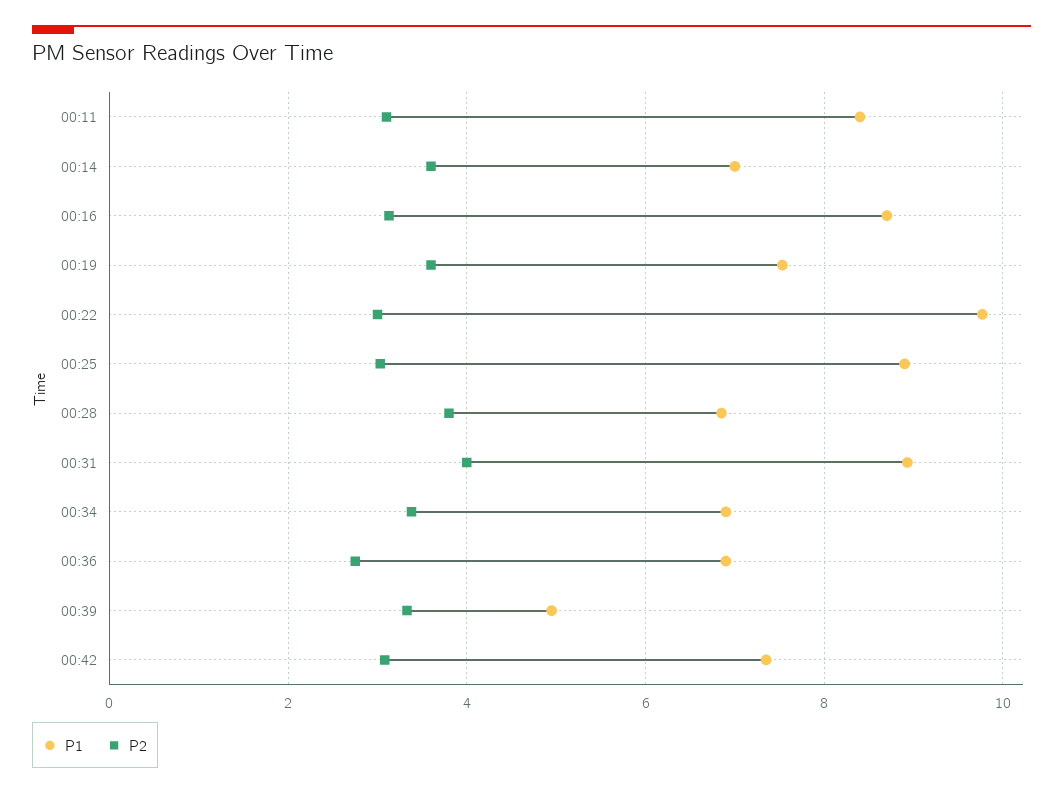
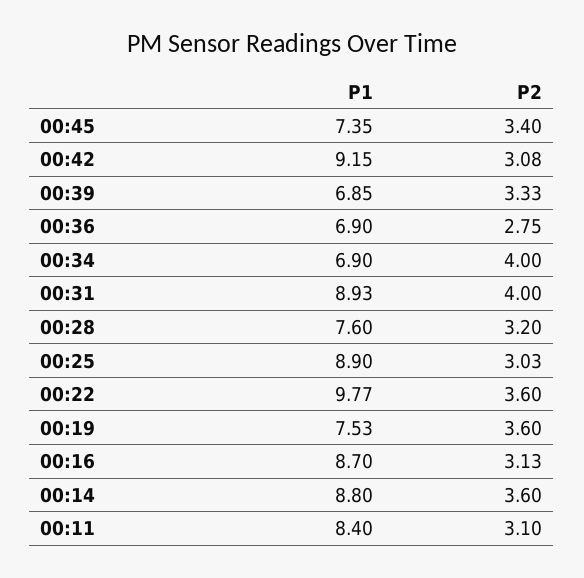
P1, 00:14: 7 -> 8.8
P2, 00:22: 3 -> 3.6
P1, 00:28: 6.8 -> 7.6
P2, 00:28: 3.8 -> 3.2
P2, 00:34: 3.4 -> 4
P1, 00:39: 5 -> 6.85
P1, 00:42: 7.4 -> 9.15
P1, 00:45: none -> 7.35
P2, 00:45: none -> 3.4

